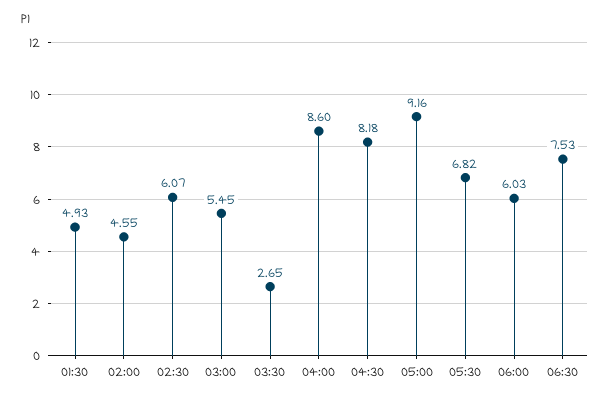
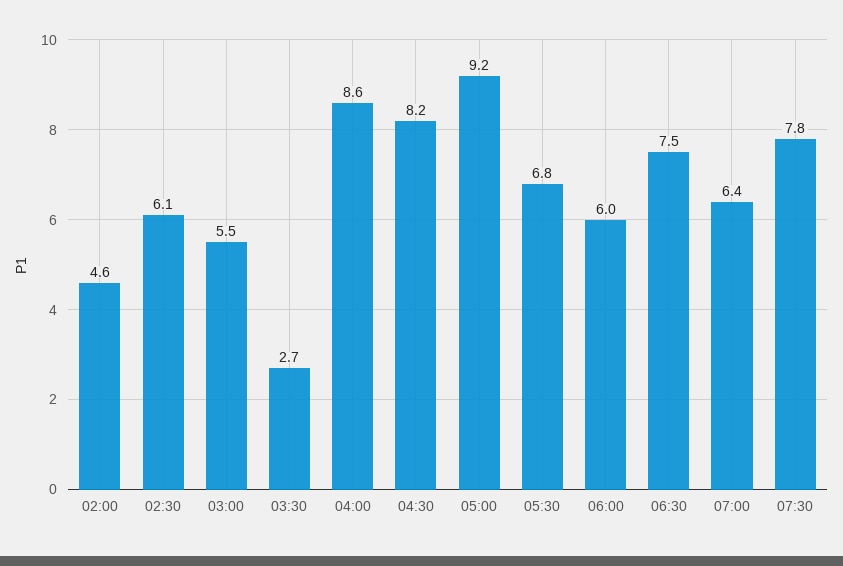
01:30: 4.93 -> none
07:00: none -> 6.4
07:30: none -> 7.8

